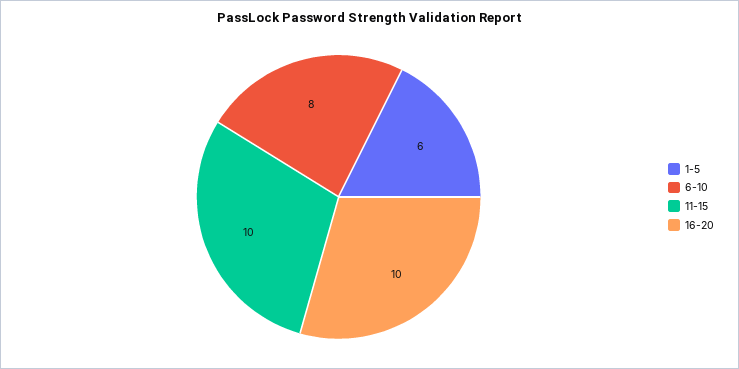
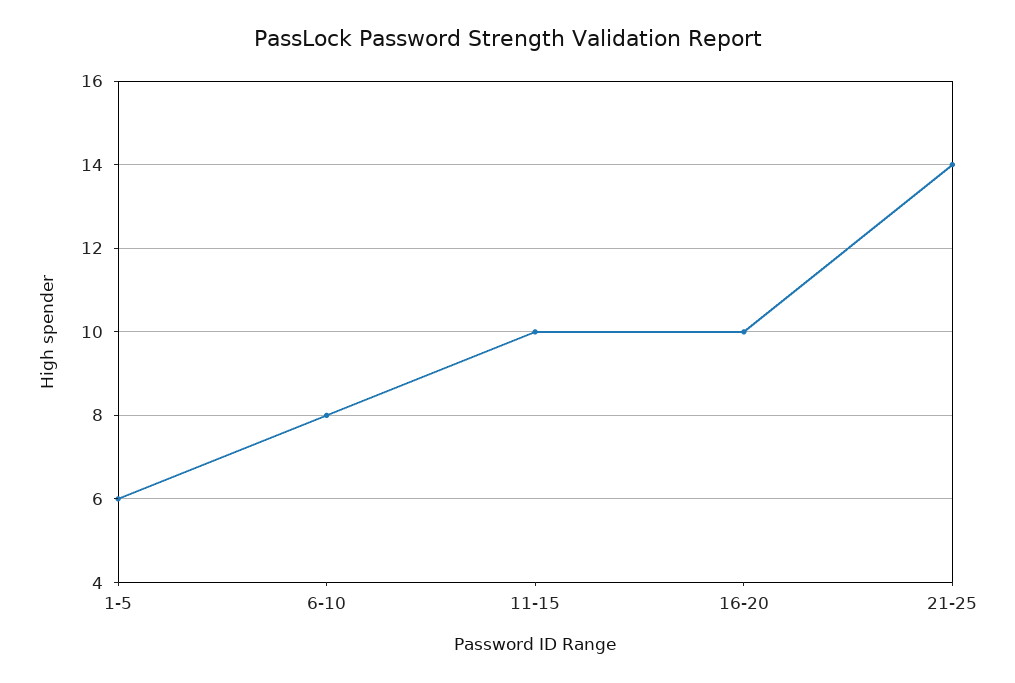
21-25: none -> 14

